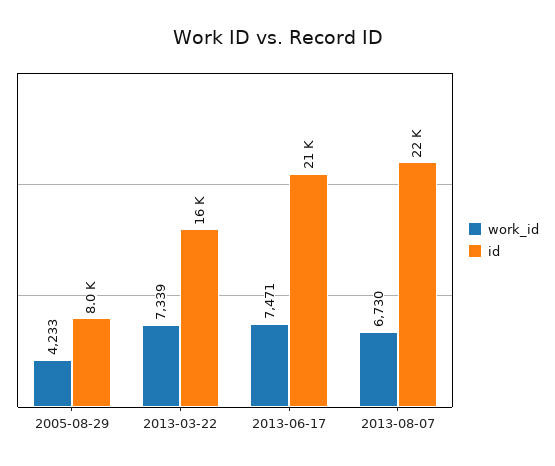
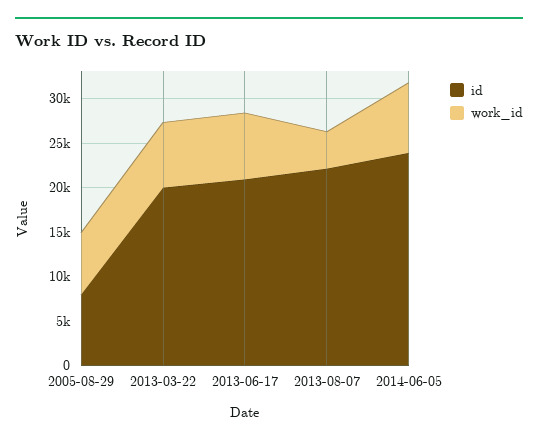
work_id, 2005-08-29: 4233 -> 7000
id, 2013-03-22: 16000 -> 20000
work_id, 2013-08-07: 6730 -> 4000
id, 2014-06-05: none -> 24000
work_id, 2014-06-05: none -> 8000

